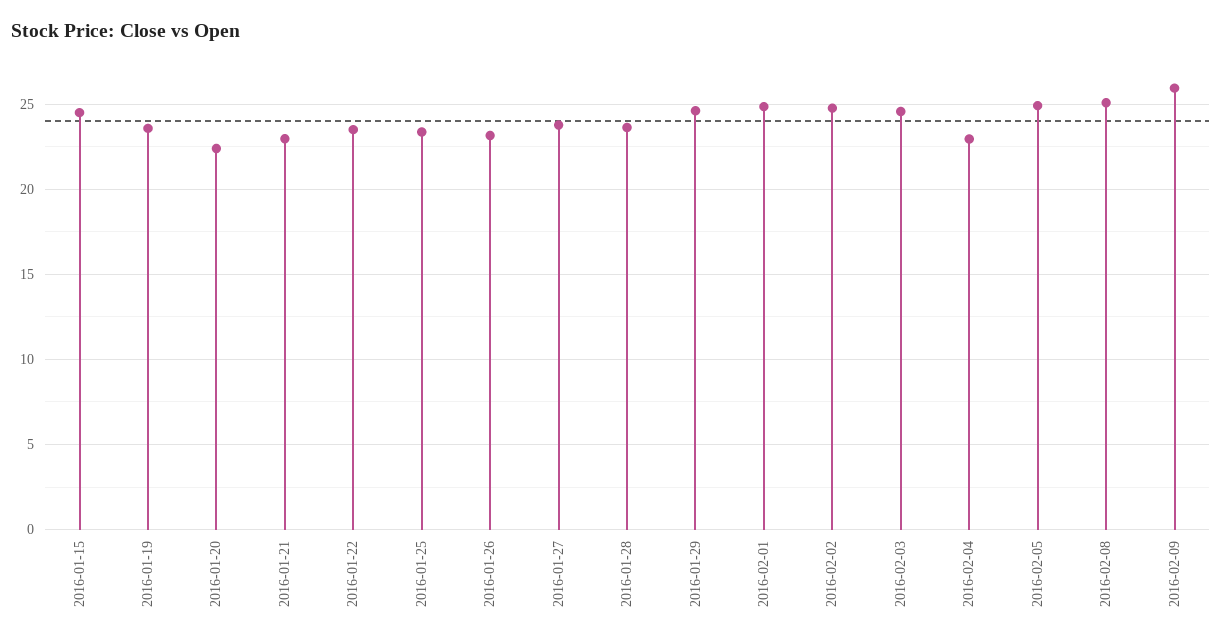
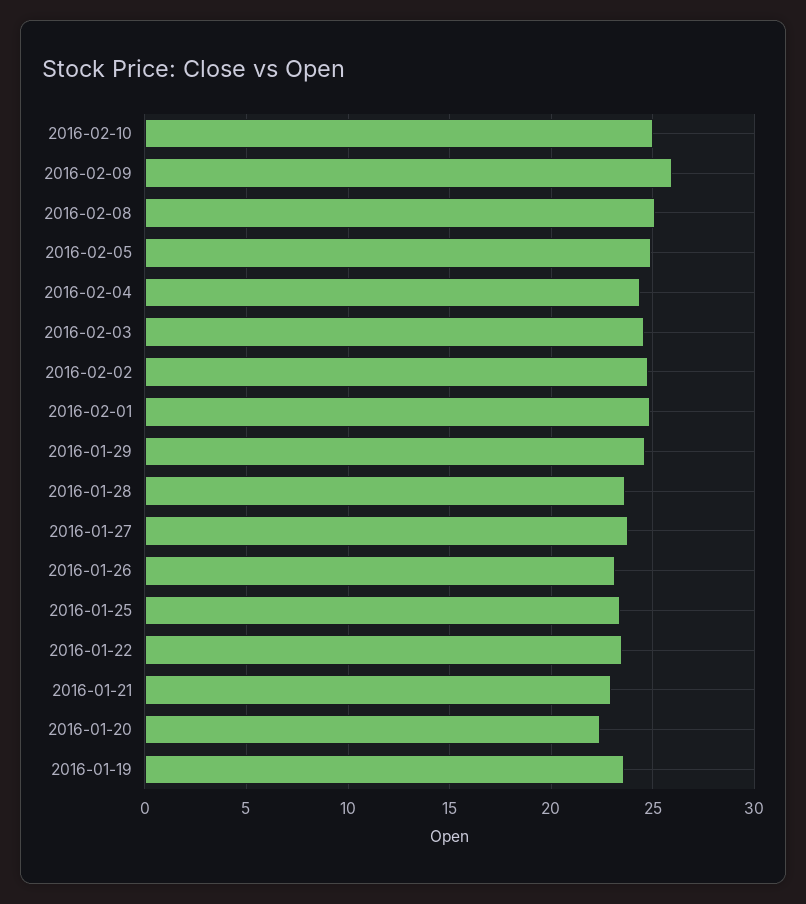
2016-01-15: 24.5 -> none
2016-02-04: 23 -> 24.5
2016-02-10: none -> 25

